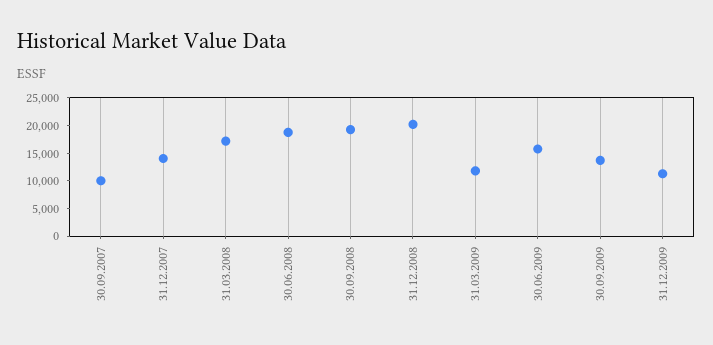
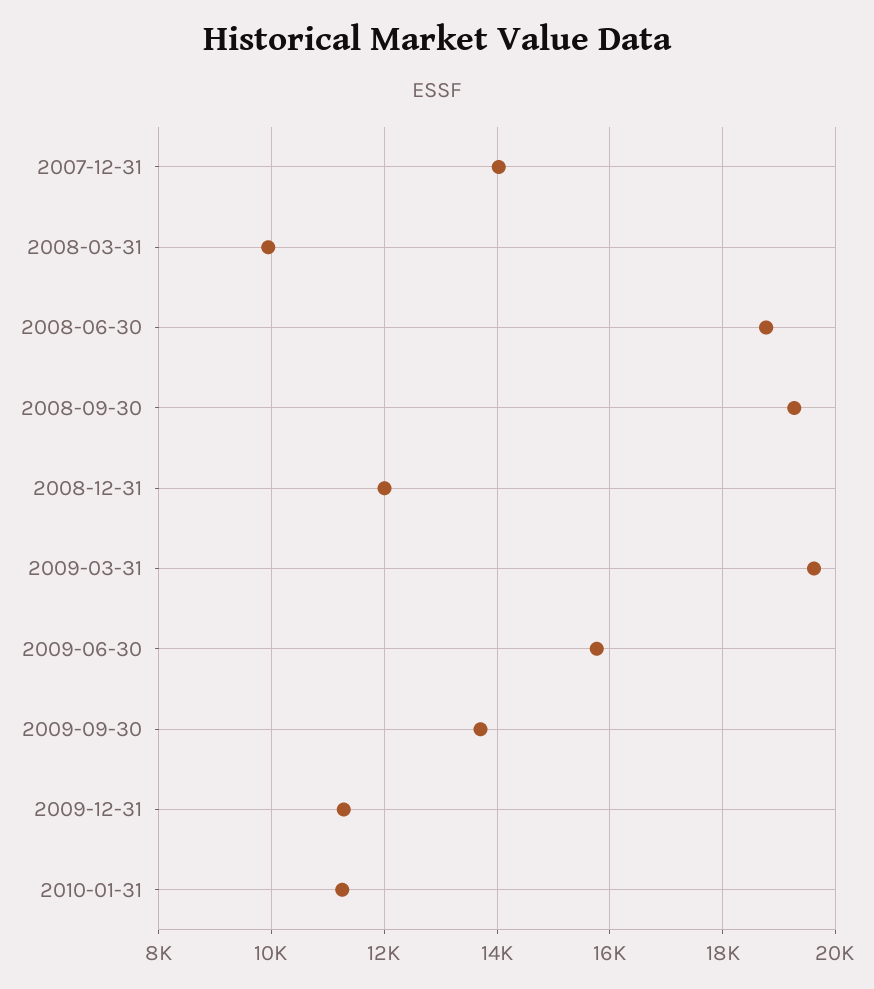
30.09.2007: 10000 -> none
31.03.2008: 17500 -> 10000
31.12.2008: 20000 -> 12000
31.03.2009: 12500 -> 19600
2010-01-31: none -> 11200

